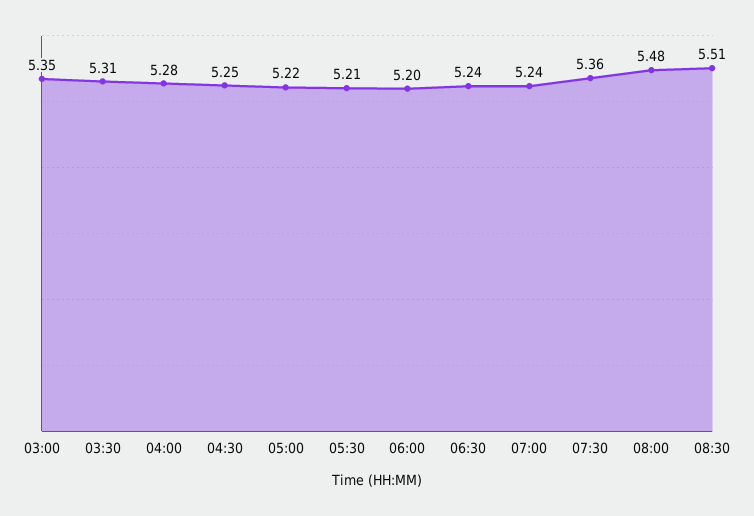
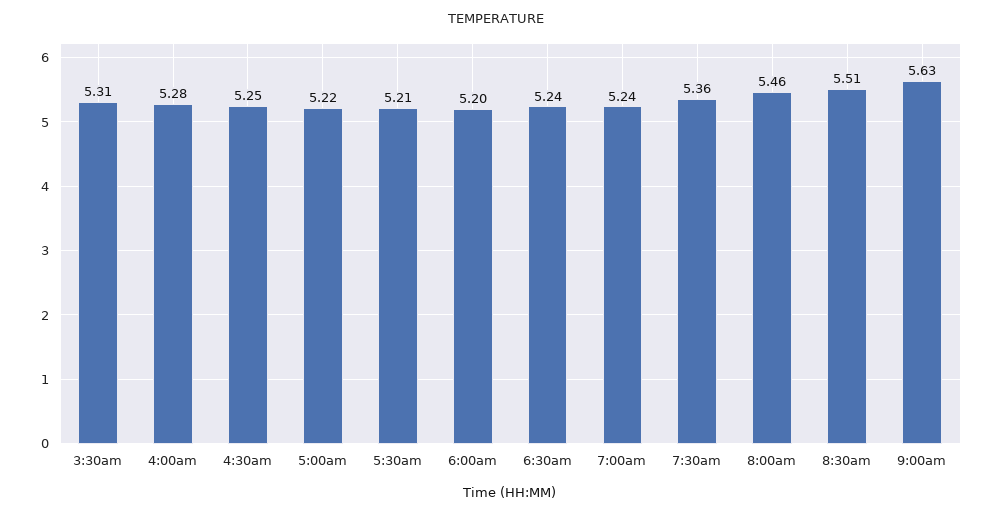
03:00: 5.35 -> none
08:00: 5.48 -> 5.46
9:00am: none -> 5.63

